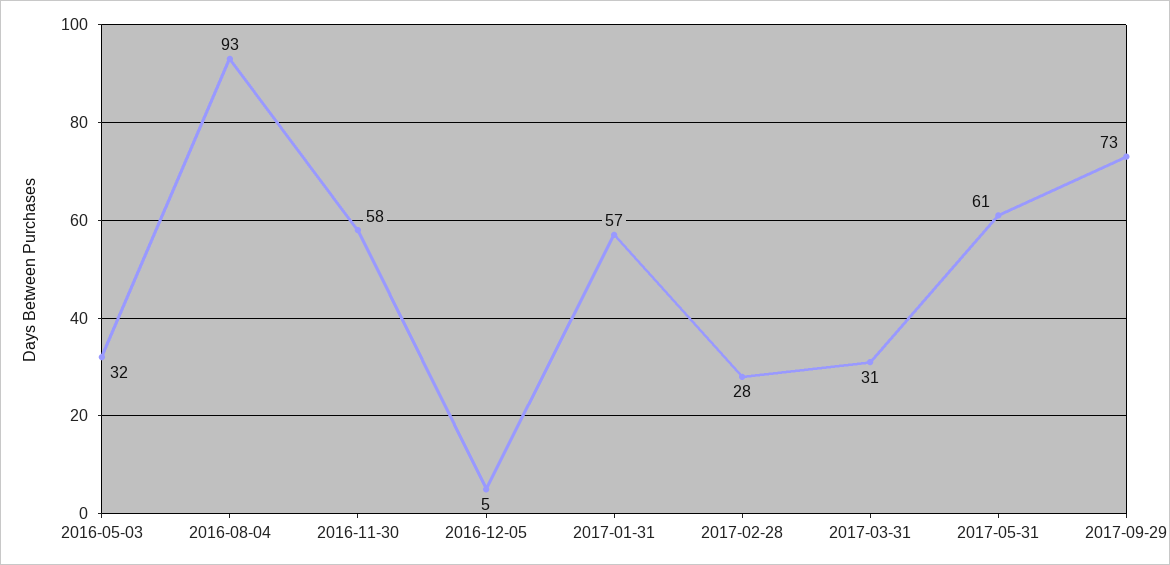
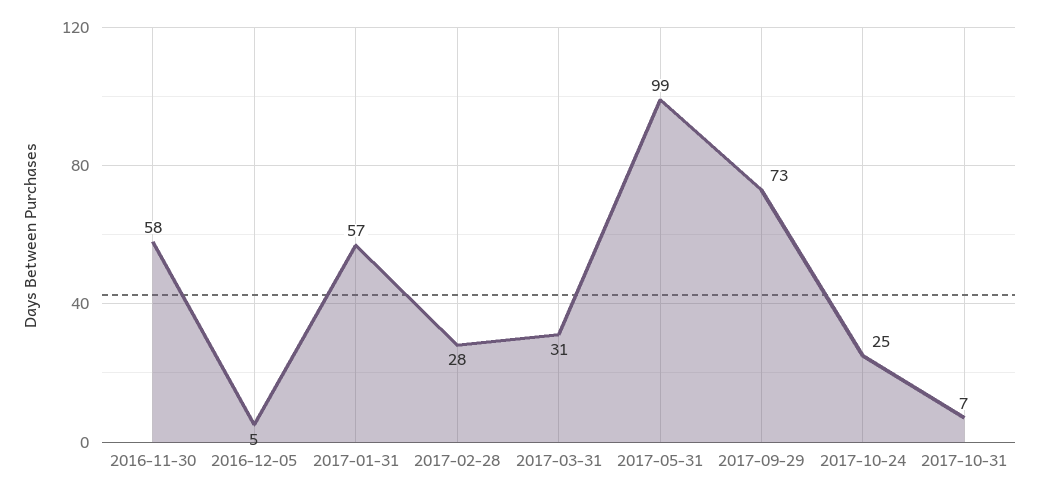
2016-05-03: 32 -> none
2016-08-04: 93 -> none
2017-05-31: 61 -> 99
2017-10-24: none -> 25
2017-10-31: none -> 7

